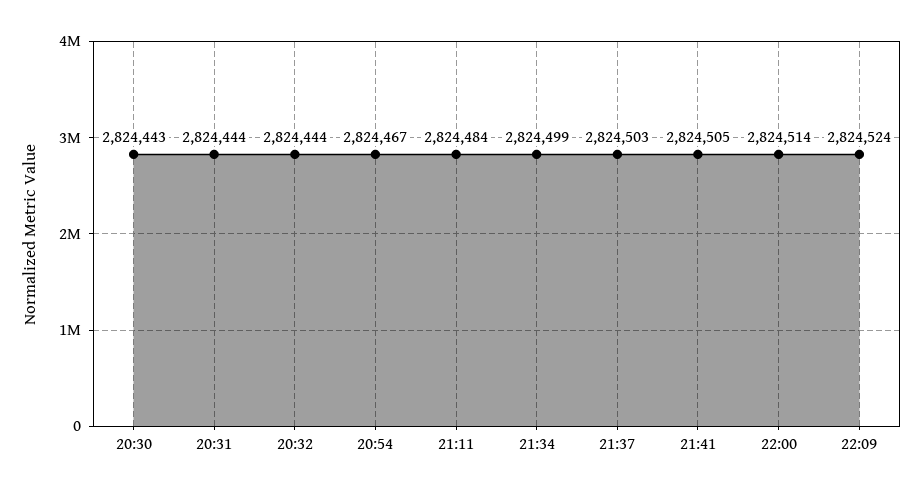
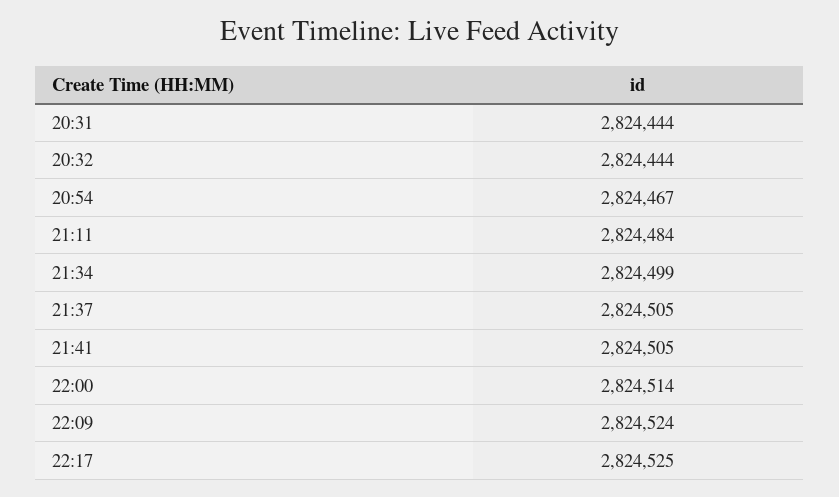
20:30: 2824443 -> none
21:37: 2824503 -> 2824505
22:17: none -> 2824525

